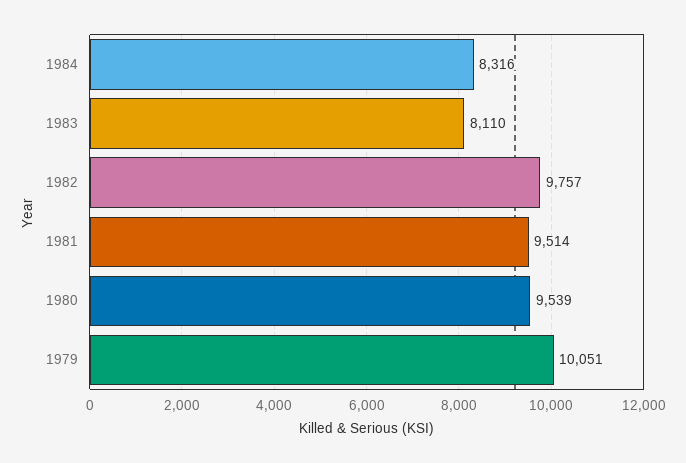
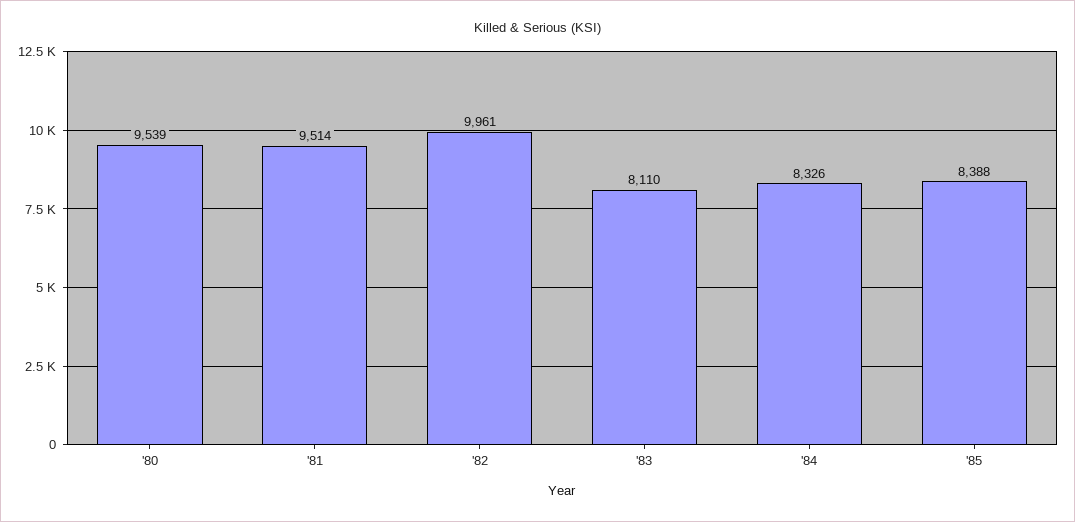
1984: 8316 -> 8326
1982: 9757 -> 9961
1979: 10051 -> none
'85: none -> 8388

